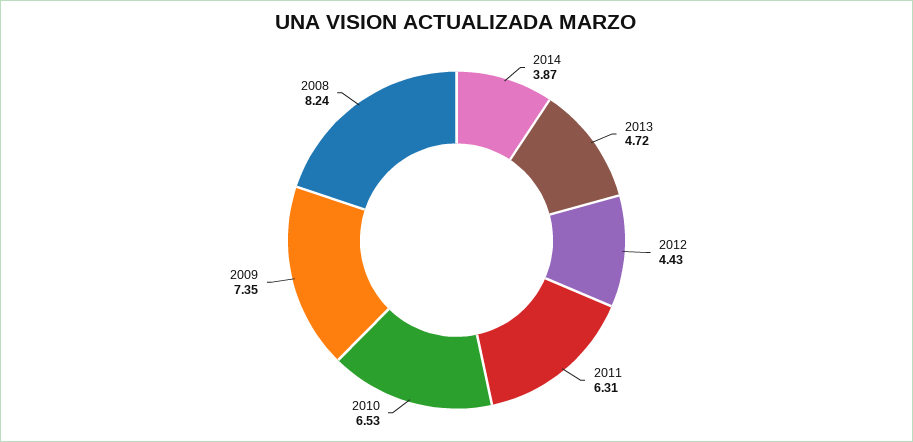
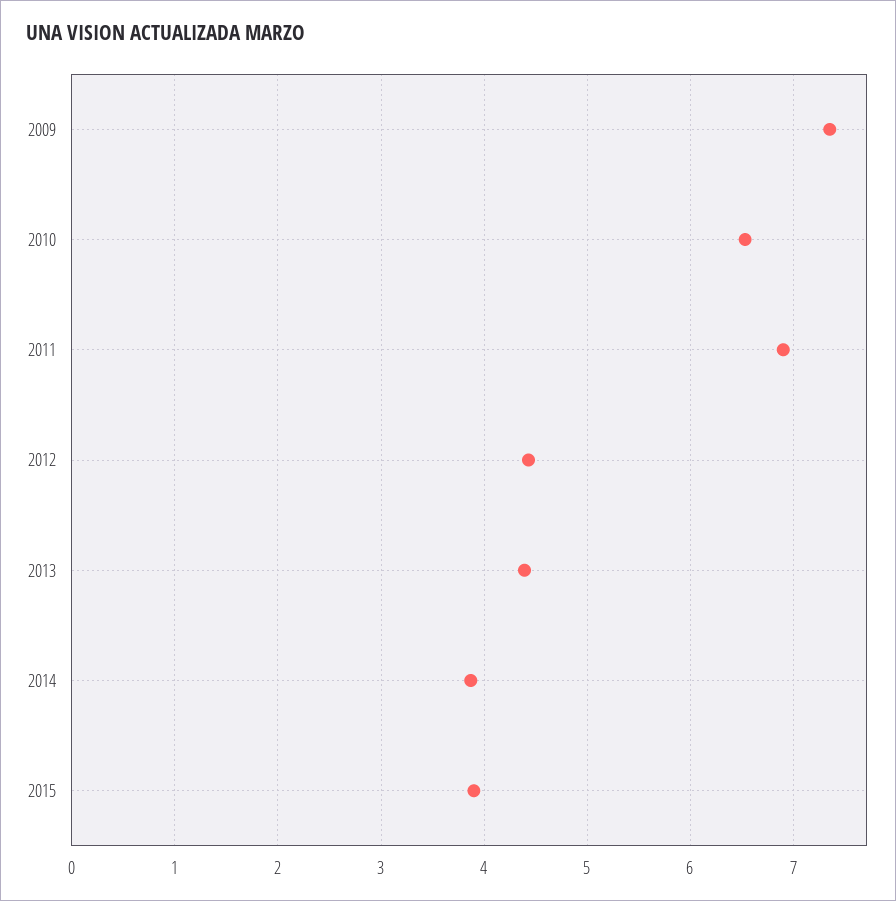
2013: 4.72 -> 4.4
2011: 6.31 -> 6.9
2008: 8.24 -> none
2015: none -> 3.9

